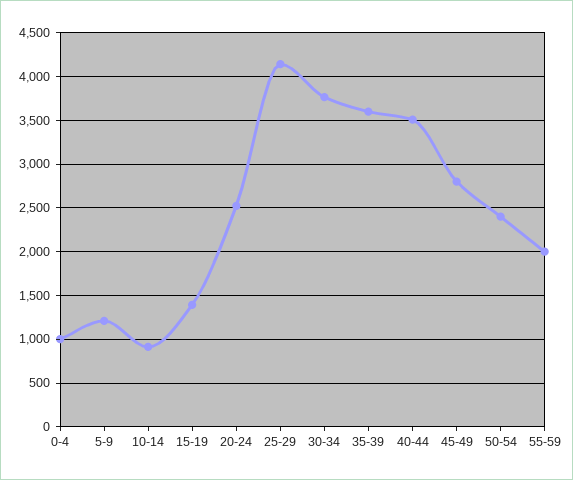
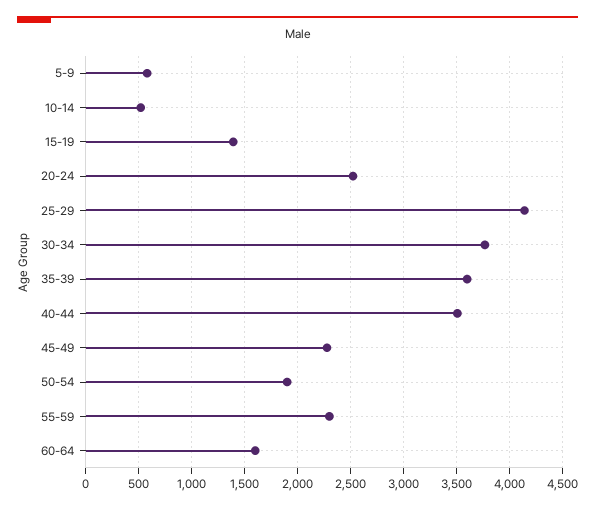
0-4: 1000 -> none
5-9: 1200 -> 600
10-14: 900 -> 500
45-49: 2800 -> 2300
50-54: 2400 -> 1900
55-59: 2000 -> 2300
60-64: none -> 1600

